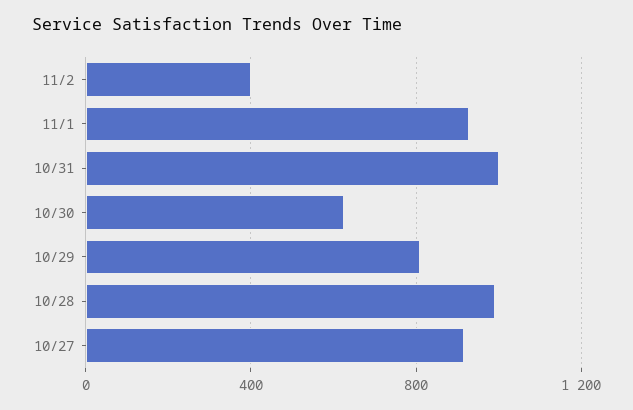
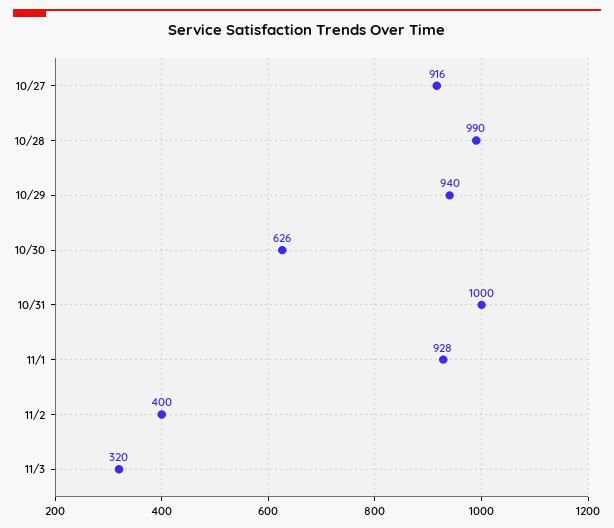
10/29: 800 -> 940
11/3: none -> 320

